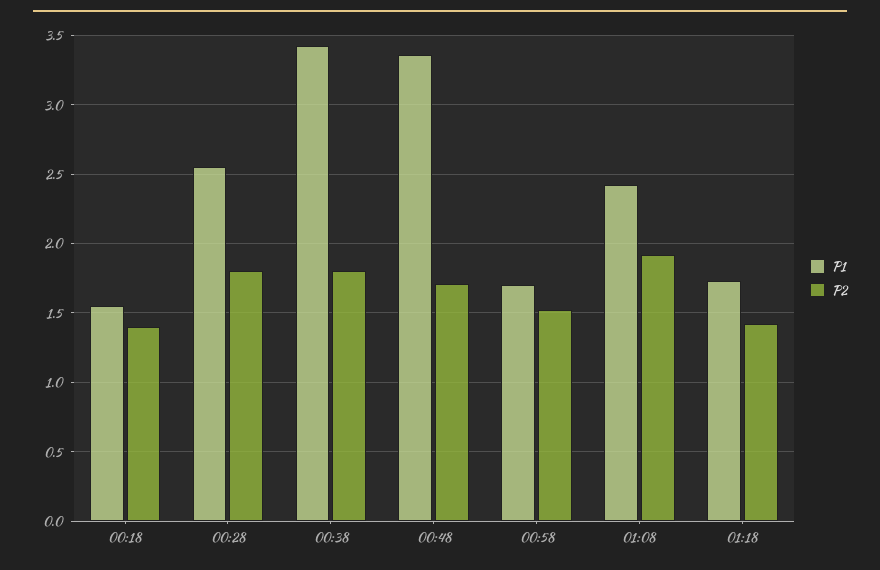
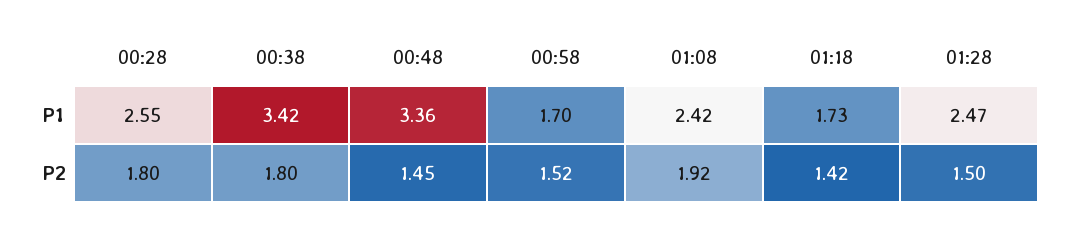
P1, 00:18: 1.55 -> none
P2, 00:18: 1.4 -> none
P2, 00:48: 1.7 -> 1.45
P1, 01:28: none -> 2.47
P2, 01:28: none -> 1.5

